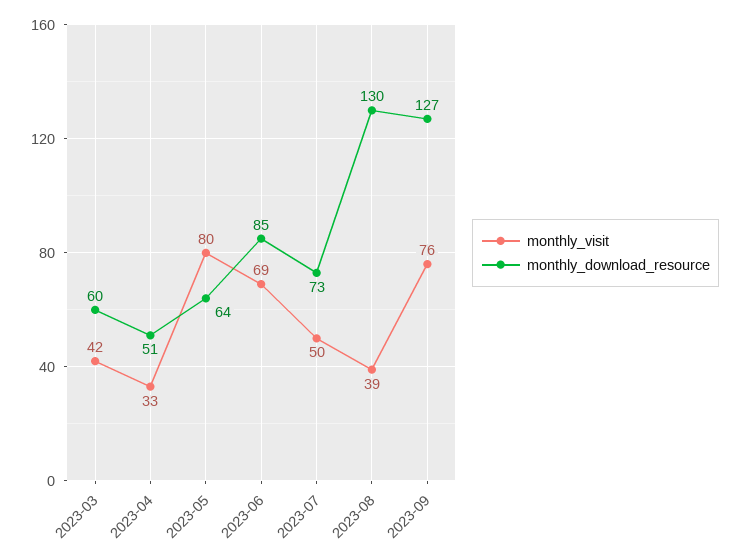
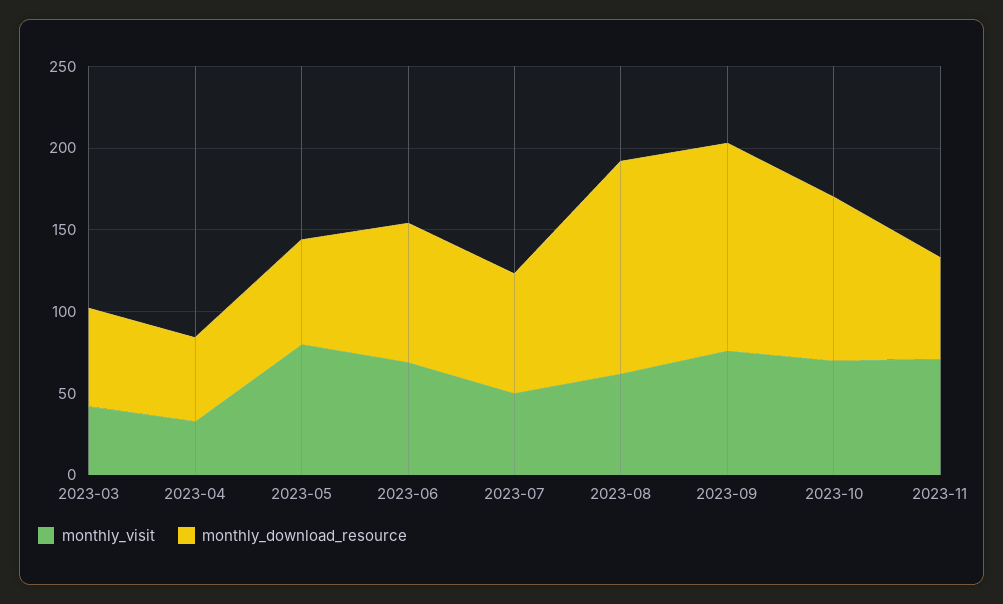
monthly_visit, 2023-08: 39 -> 60
monthly_visit, 2023-10: none -> 70
monthly_download_resource, 2023-10: none -> 100
monthly_visit, 2023-11: none -> 70
monthly_download_resource, 2023-11: none -> 60

